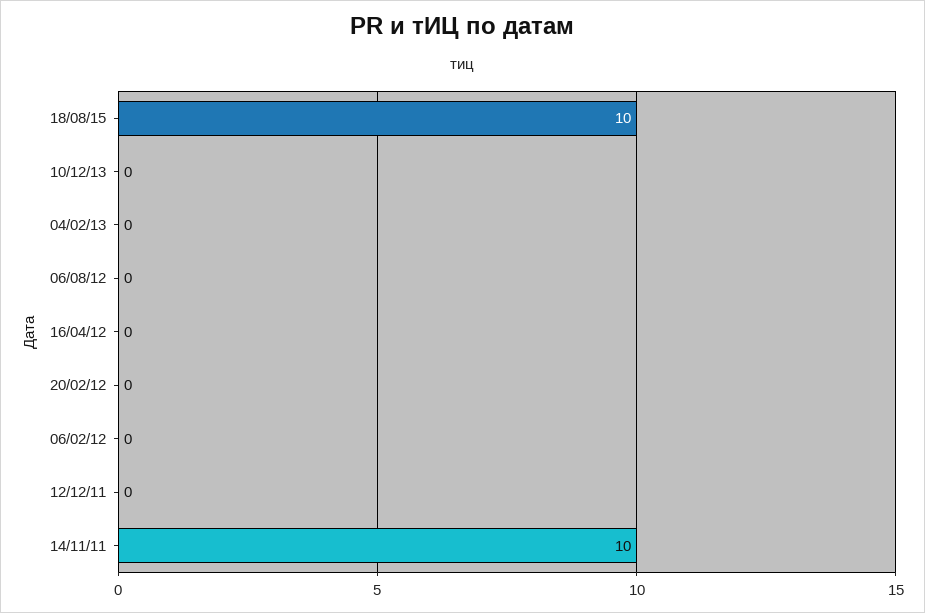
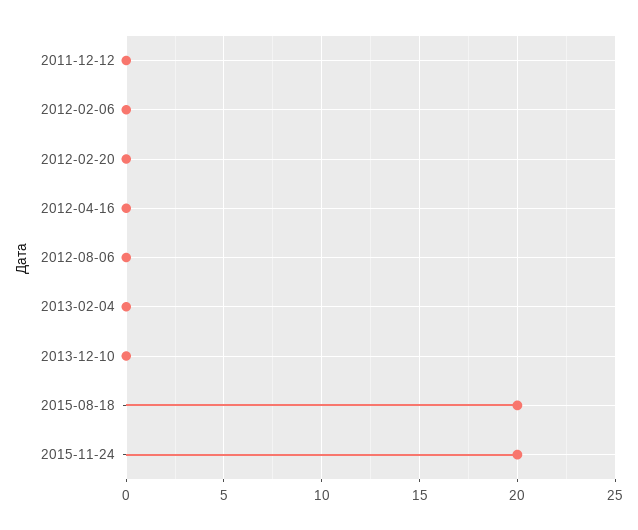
18/08/15: 10 -> 20
14/11/11: 10 -> none
2015-11-24: none -> 20

